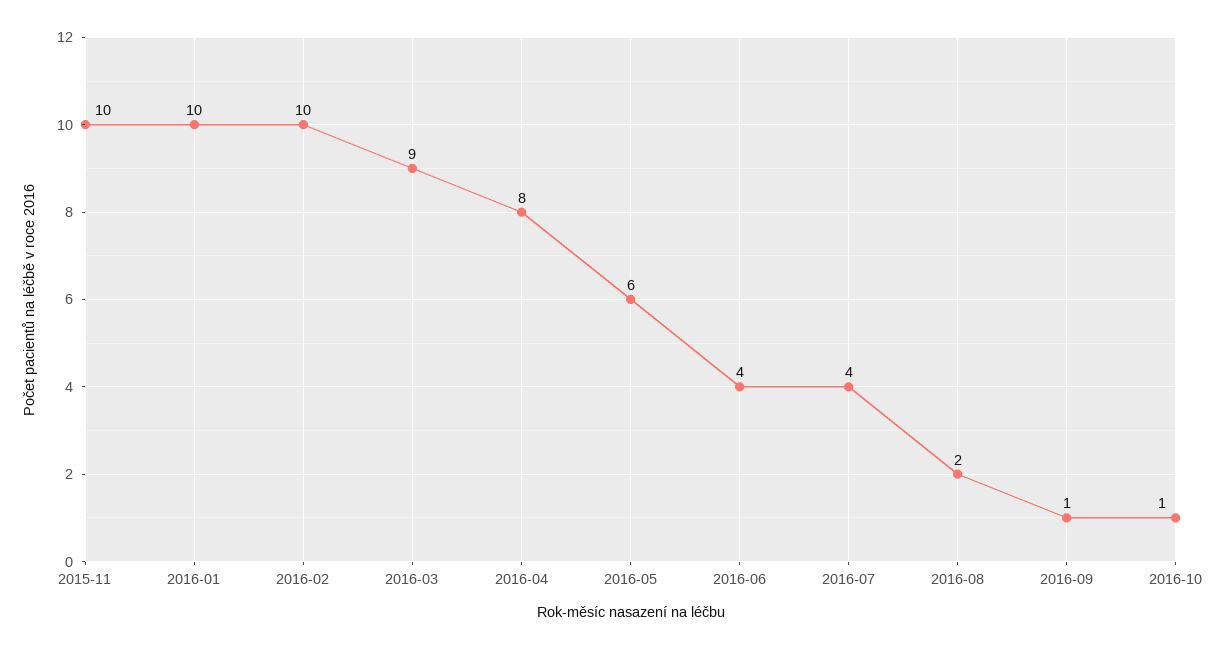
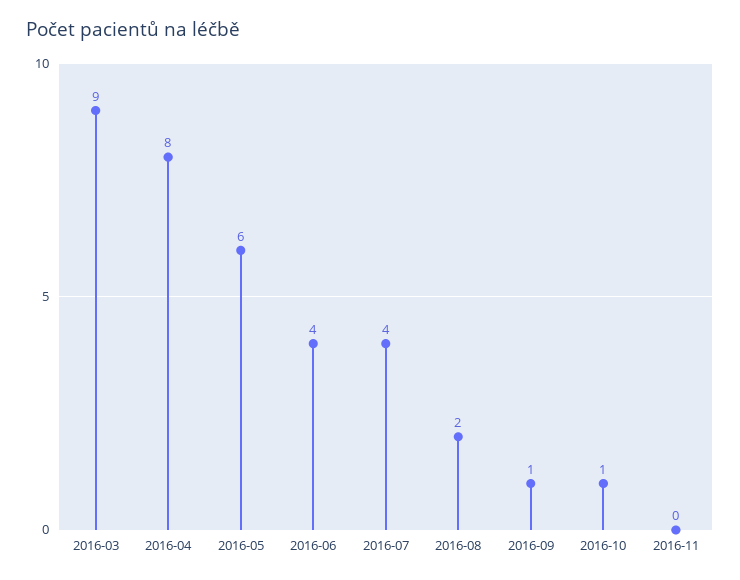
2015-11: 10 -> none
2016-01: 10 -> none
2016-02: 10 -> none
2016-11: none -> 0

